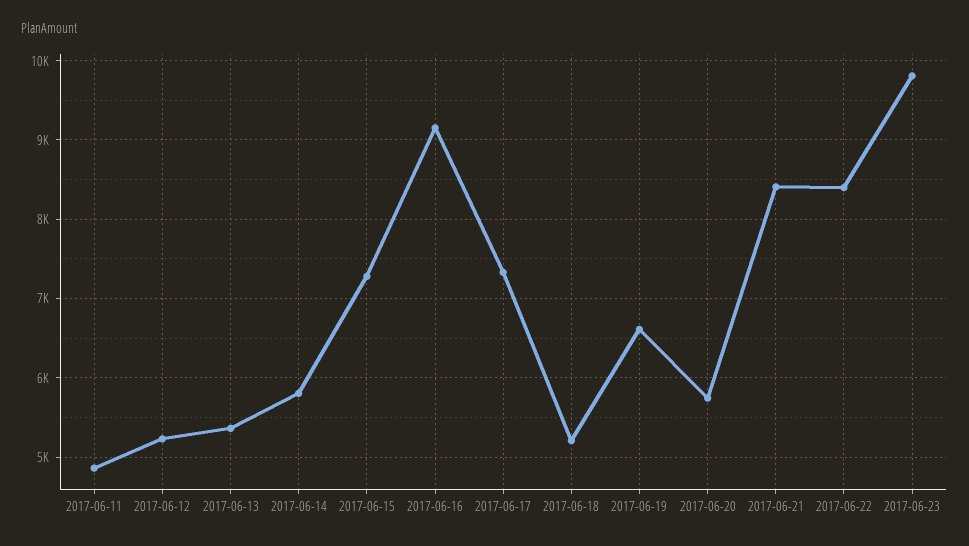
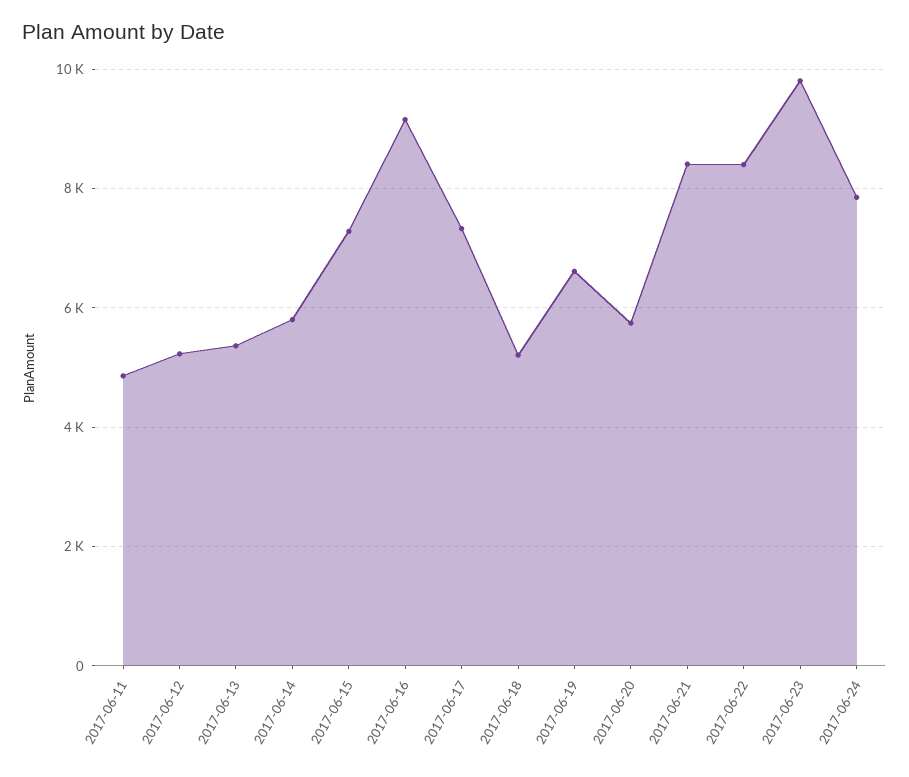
2017-06-24: none -> 7800

